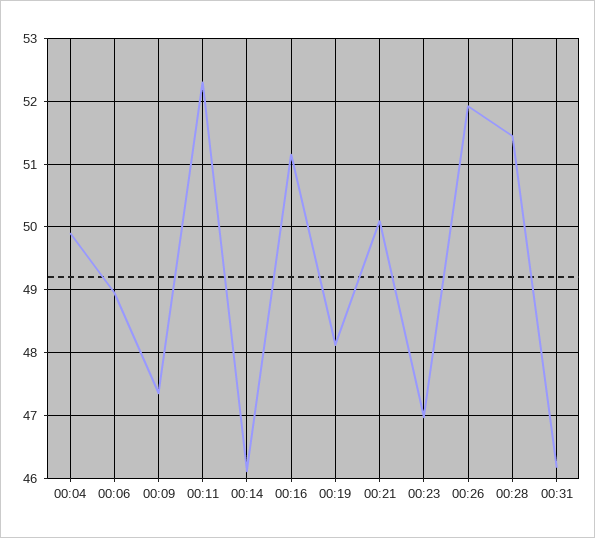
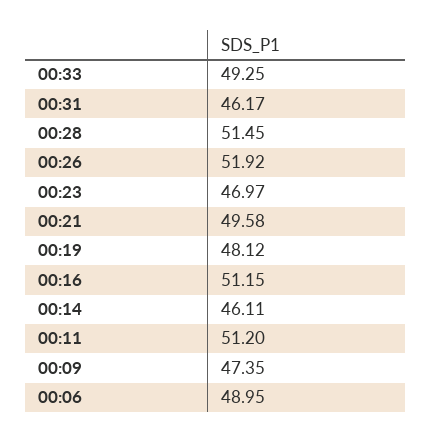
00:04: 49.9 -> none
00:11: 52.3 -> 51.2
00:21: 50.1 -> 49.58
00:33: none -> 49.25

